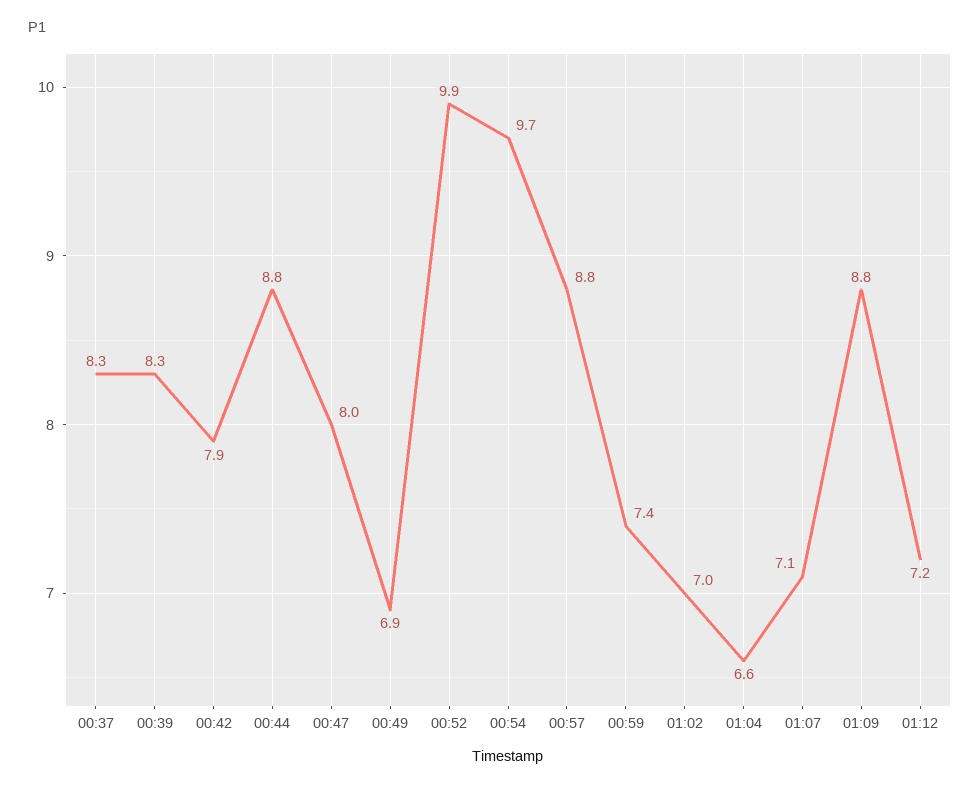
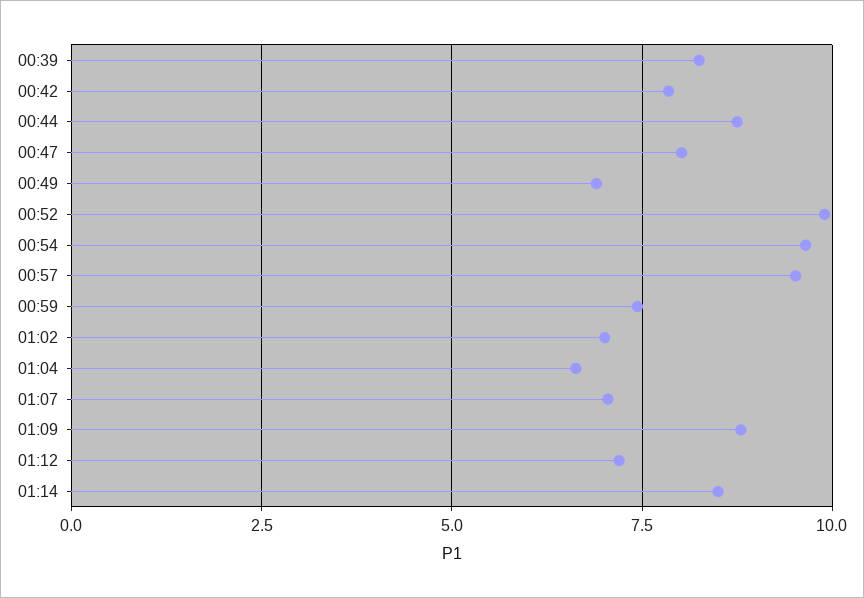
00:37: 8.3 -> none
00:57: 8.8 -> 9.5
01:14: none -> 8.5

